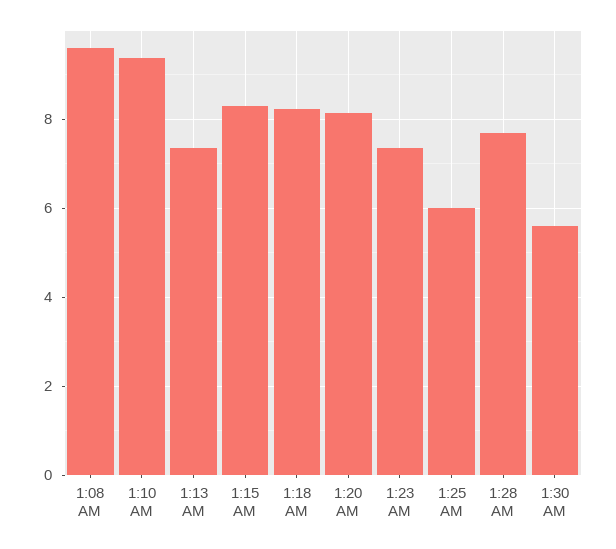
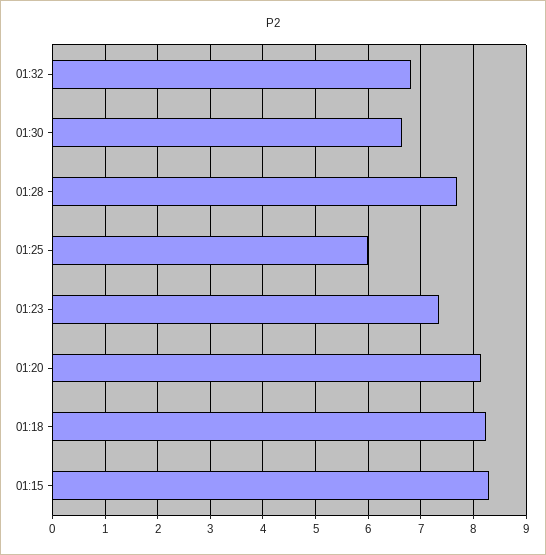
1:08 AM: 9.6 -> none
1:10 AM: 9.4 -> none
1:13 AM: 7.4 -> none
1:30 AM: 5.6 -> 6.6
01:32: none -> 6.8

